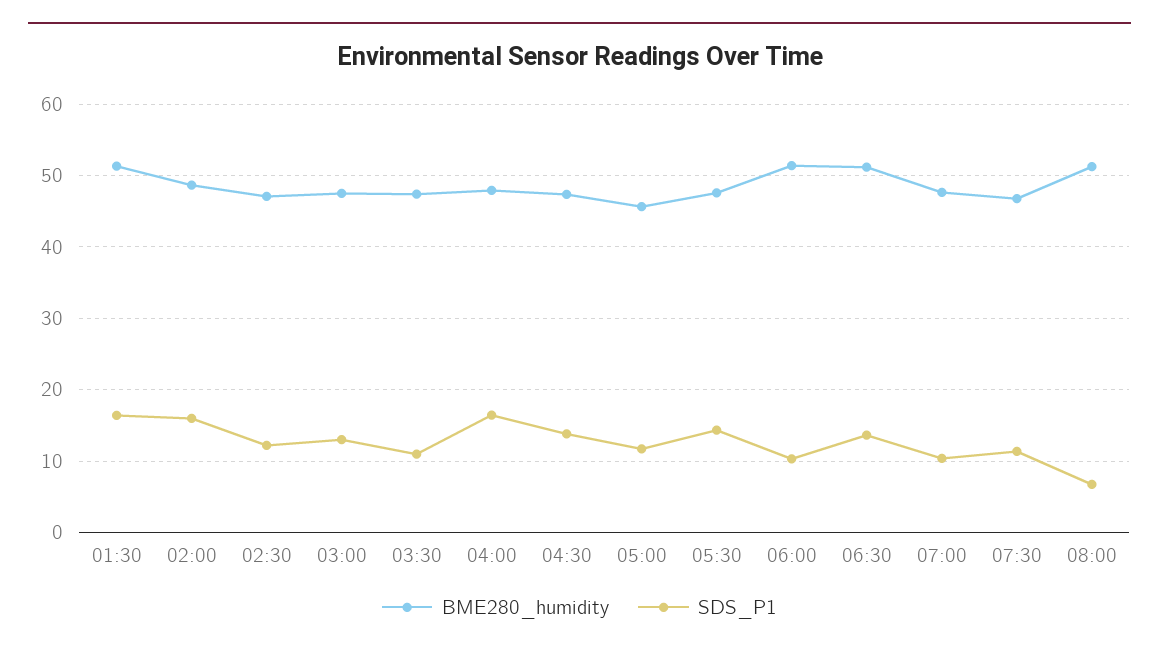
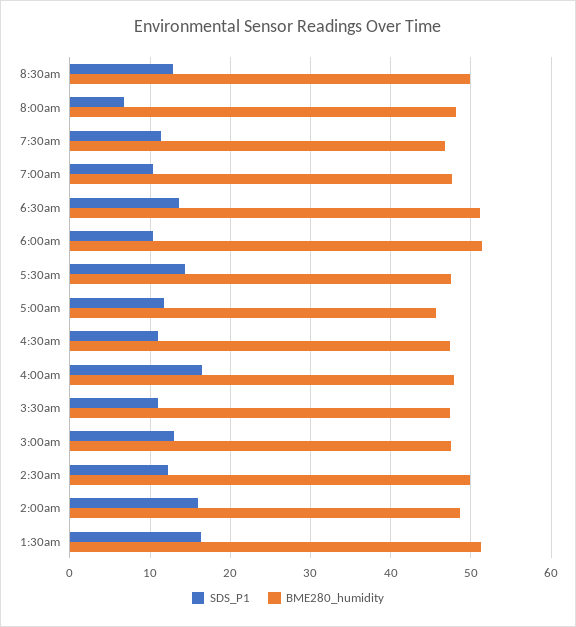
BME280_humidity, 02:30: 47 -> 50
SDS_P1, 04:30: 14 -> 11
BME280_humidity, 08:00: 51 -> 48
SDS_P1, 8:30am: none -> 13
BME280_humidity, 8:30am: none -> 50

